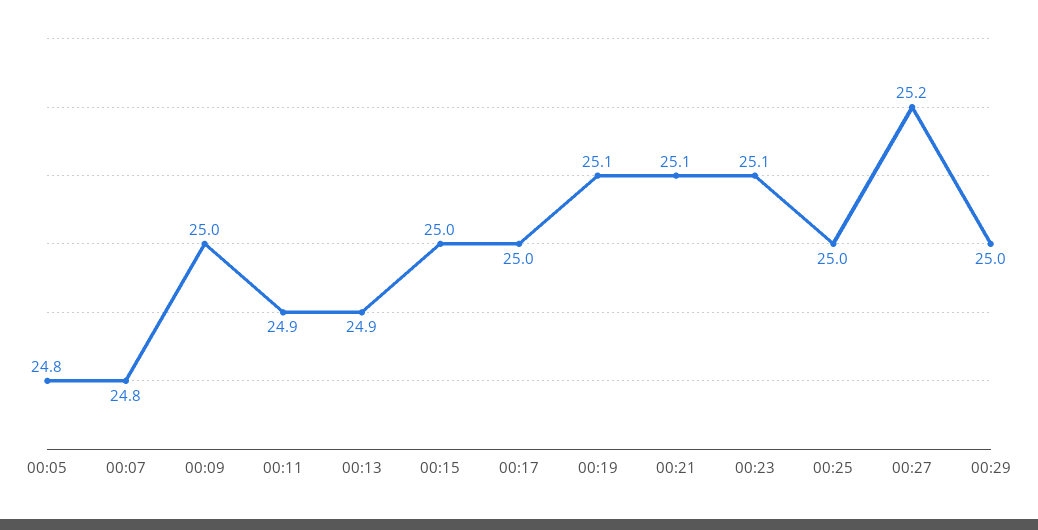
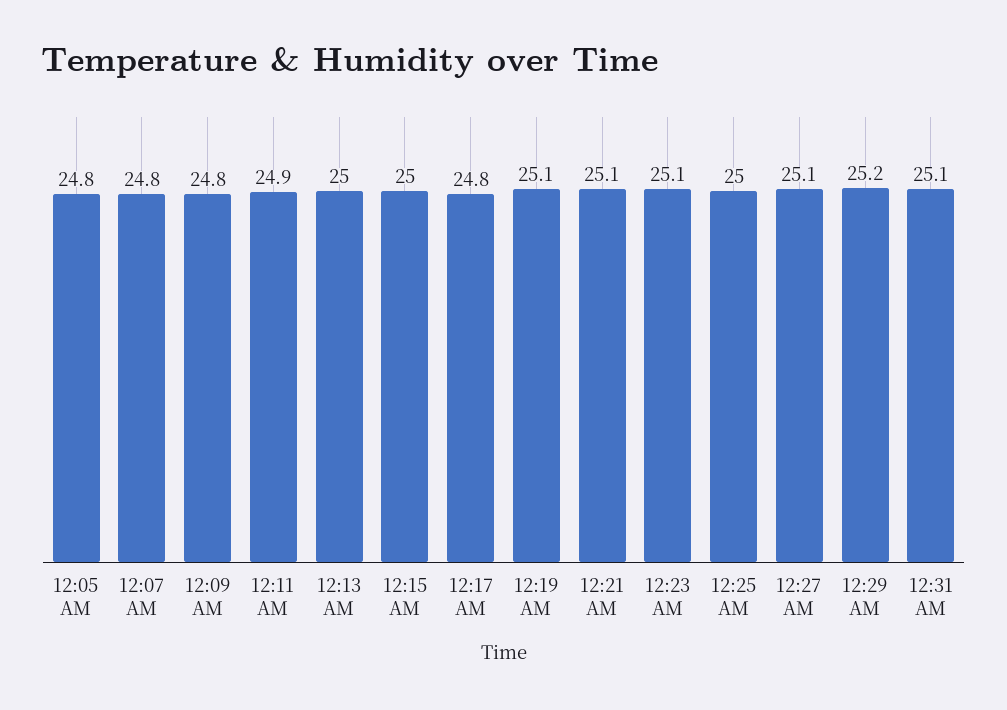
00:09: 25 -> 24.8
00:13: 24.9 -> 25
00:17: 25 -> 24.8
00:27: 25.2 -> 25.1
00:29: 25 -> 25.2
12:31 AM: none -> 25.1

